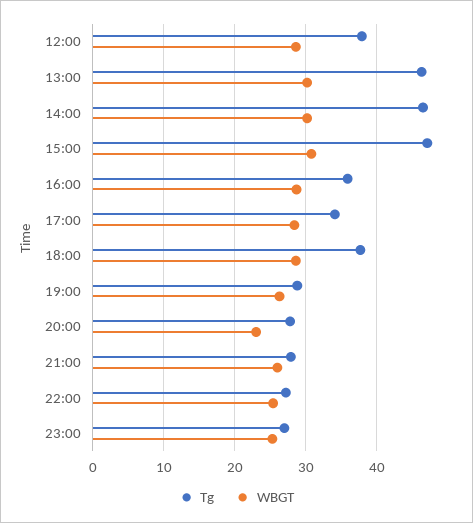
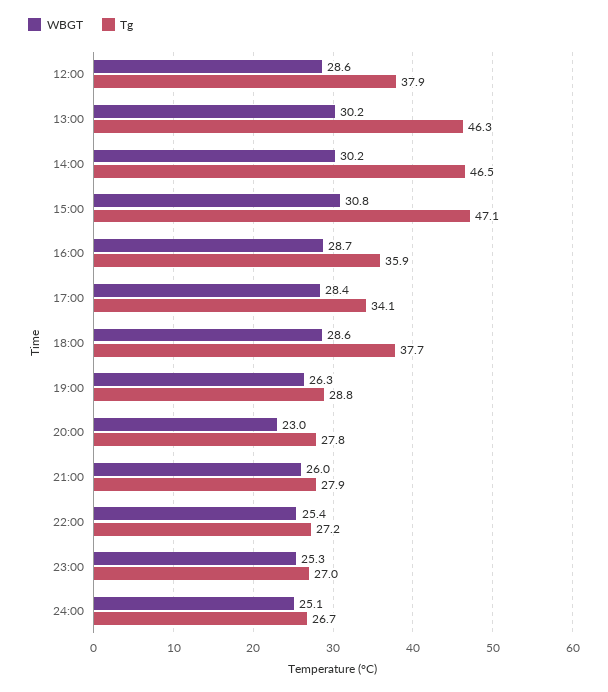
WBGT, 24:00: none -> 25.1
Tg, 24:00: none -> 26.7

